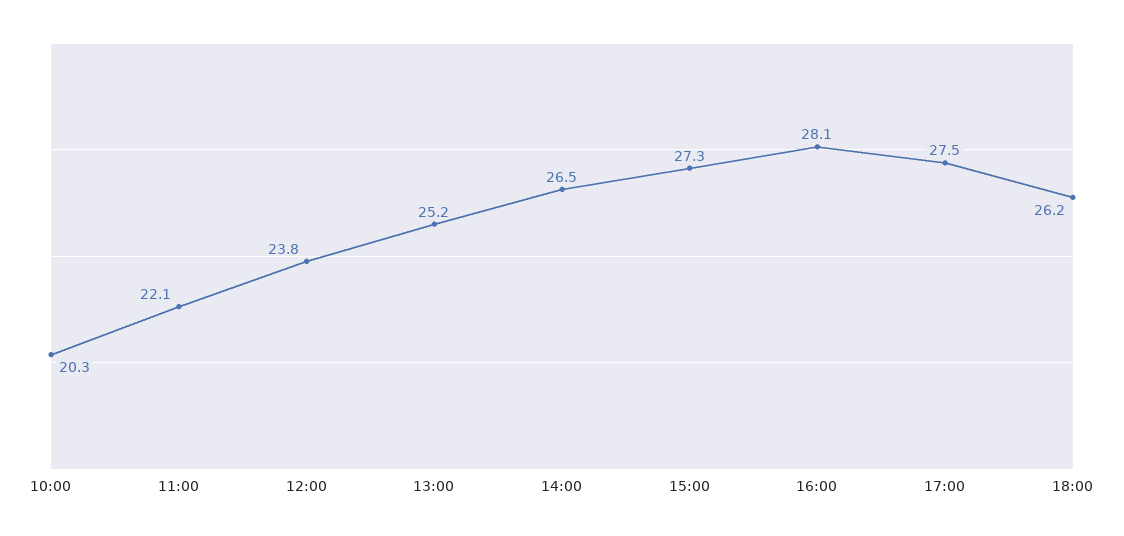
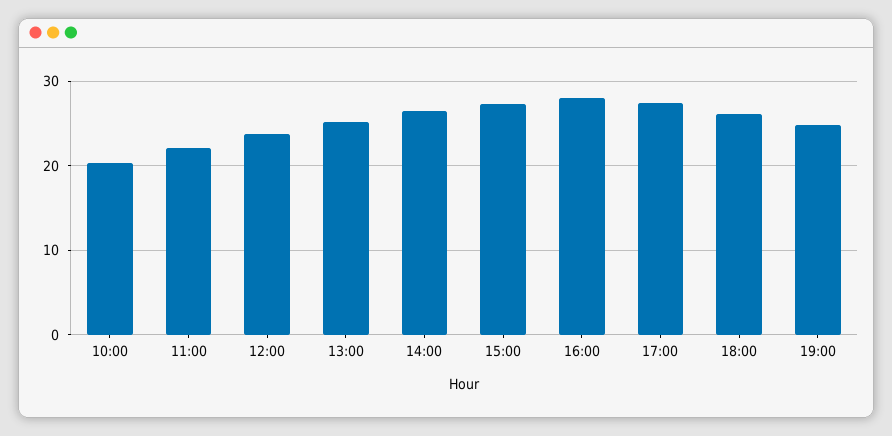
19:00: none -> 25

